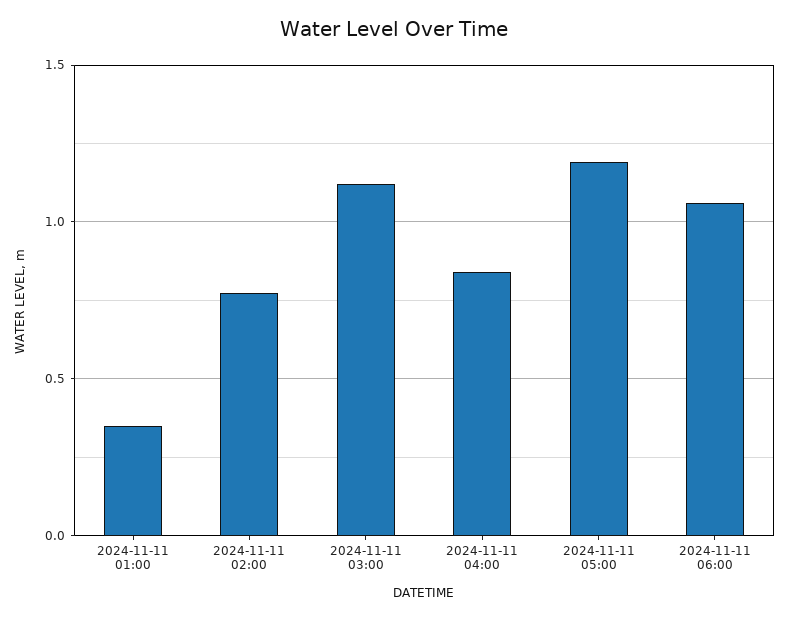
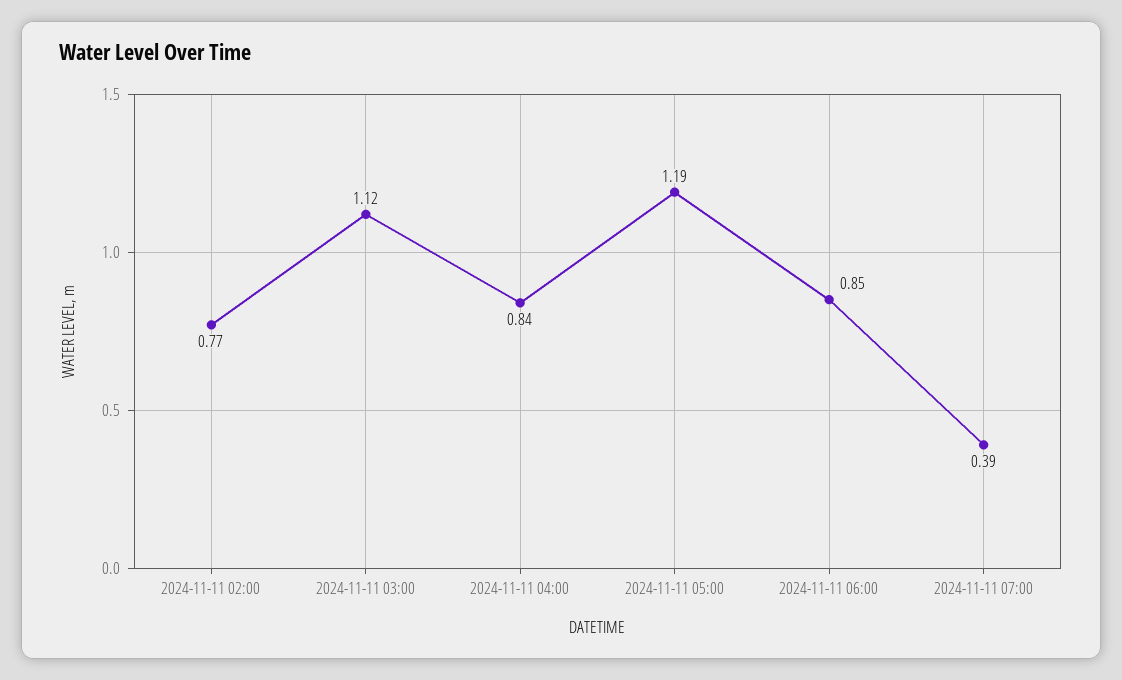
2024-11-11 01:00: 0.35 -> none
2024-11-11 06:00: 1.05 -> 0.85
2024-11-11 07:00: none -> 0.39

